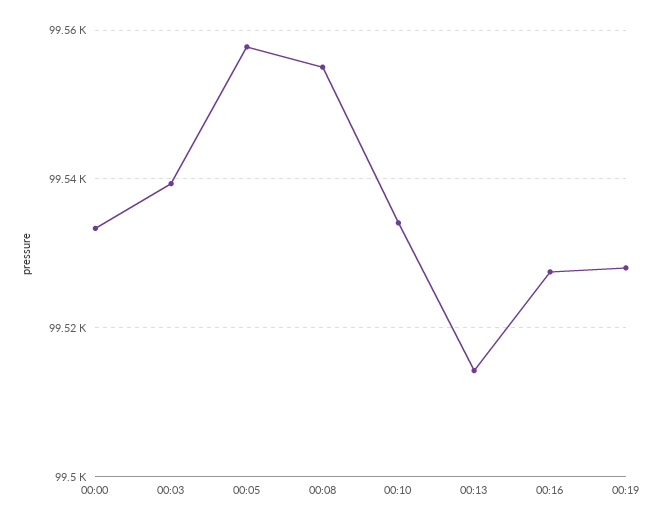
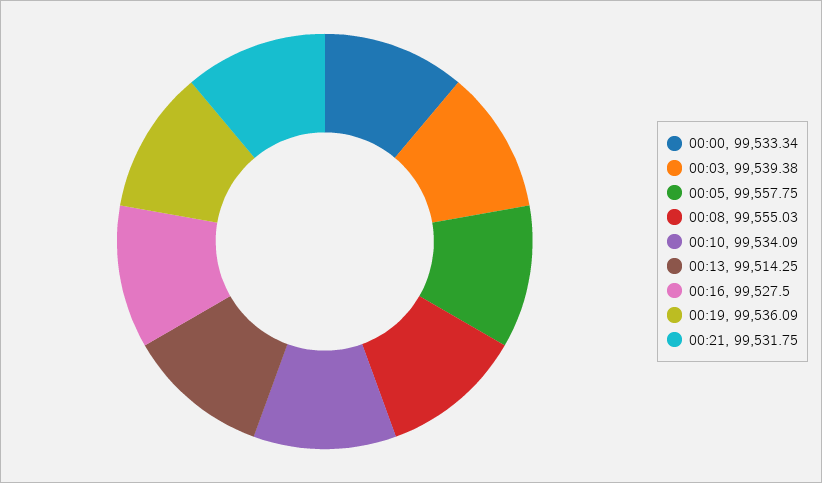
00:19: 99528 -> 99536.09
00:21: none -> 99531.75

